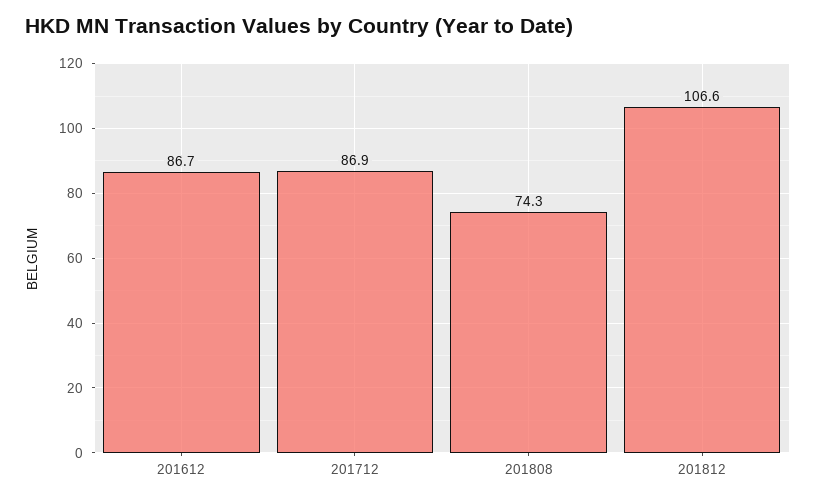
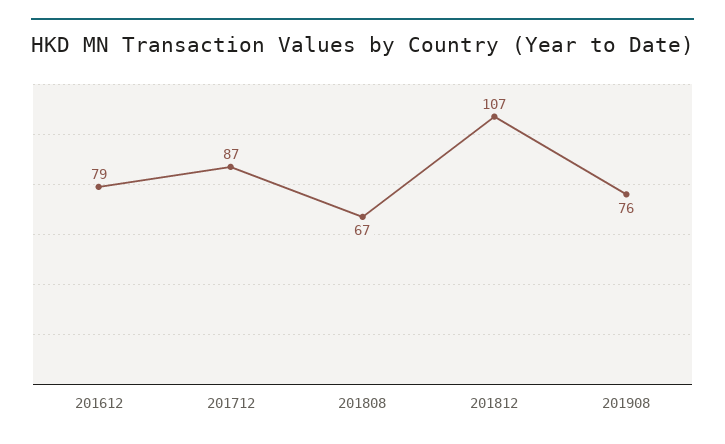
201612: 86.7 -> 79
201808: 74.3 -> 67
201908: none -> 76

